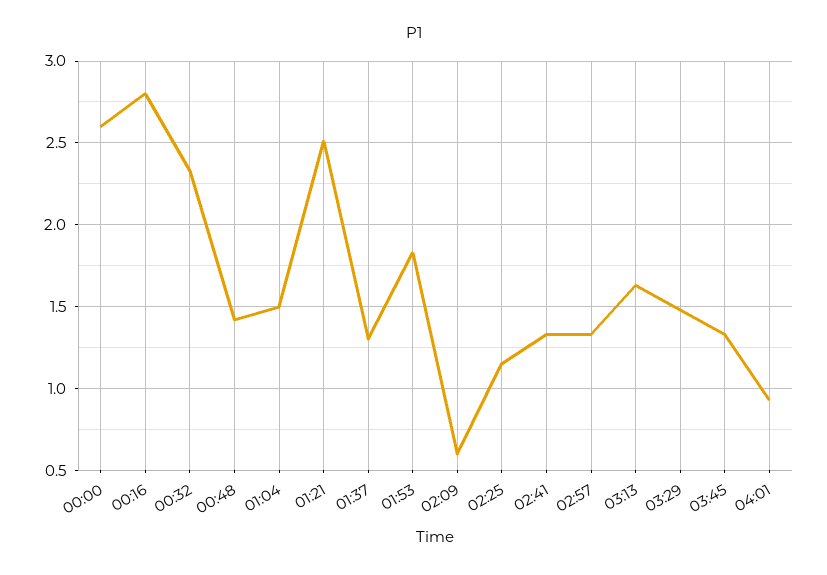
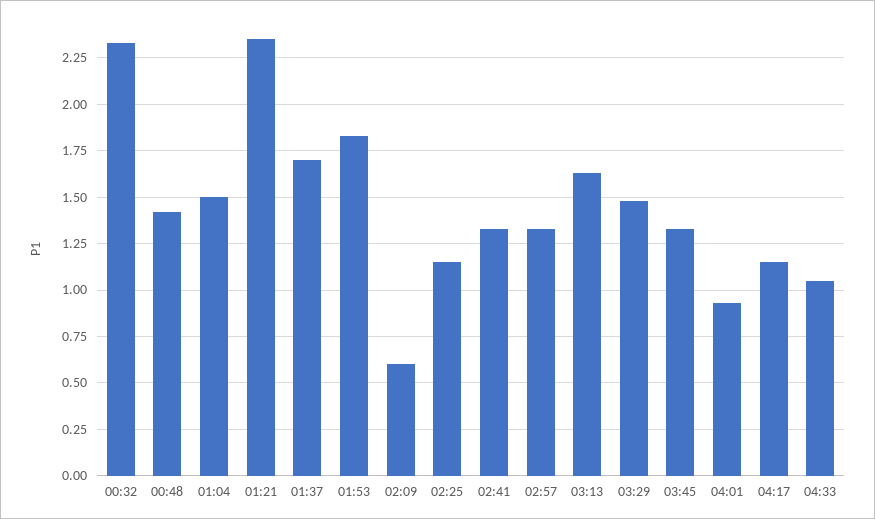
00:00: 2.6 -> none
00:16: 2.8 -> none
01:21: 2.5 -> 2.35
01:37: 1.3 -> 1.7
04:17: none -> 1.15
04:33: none -> 1.05

